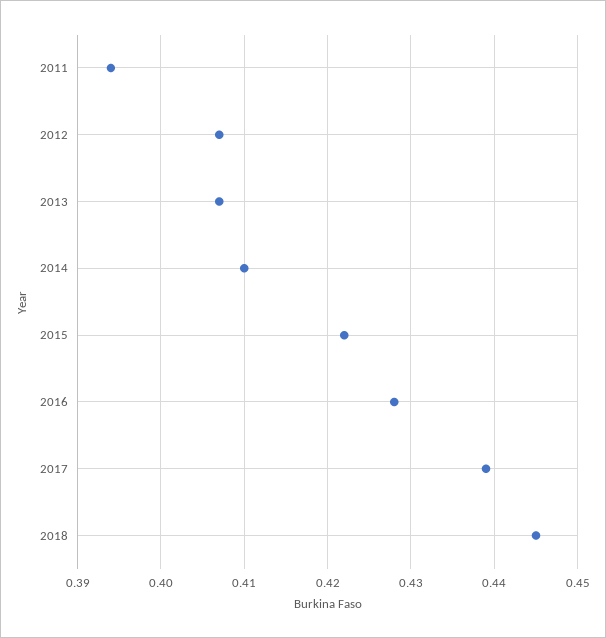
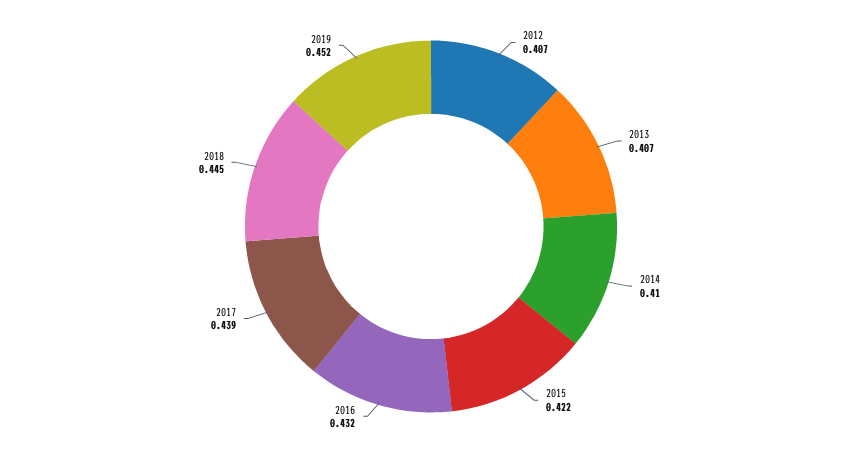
2011: 0.394 -> none
2016: 0.428 -> 0.432
2019: none -> 0.452

